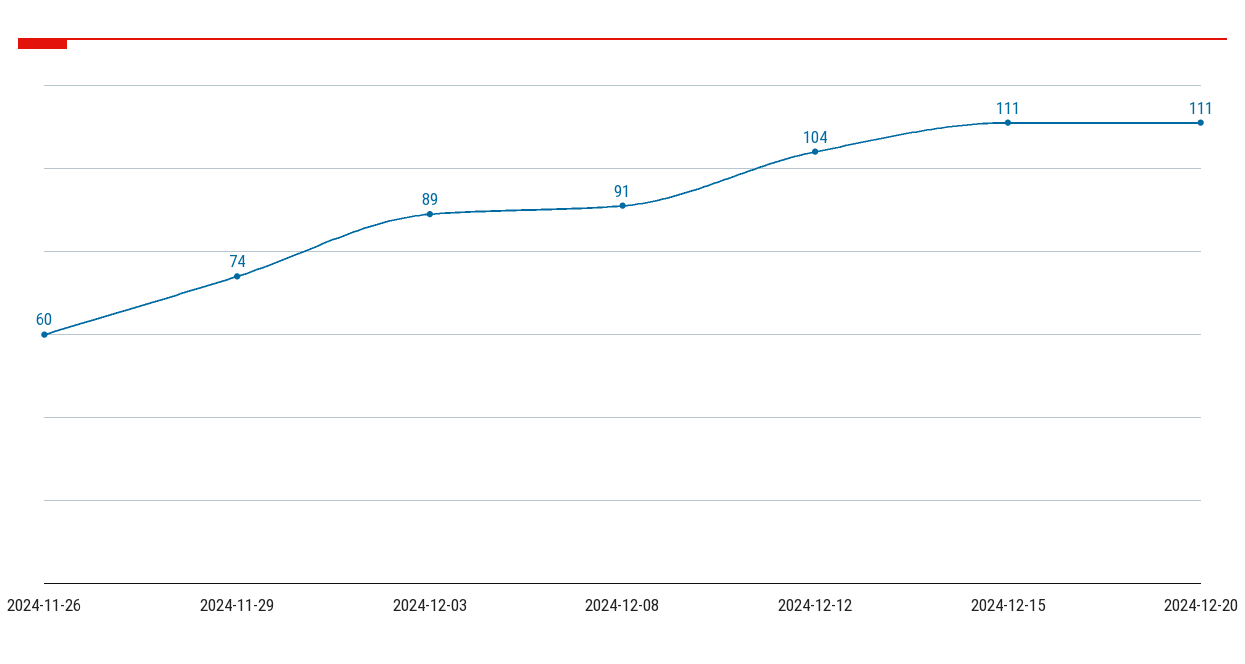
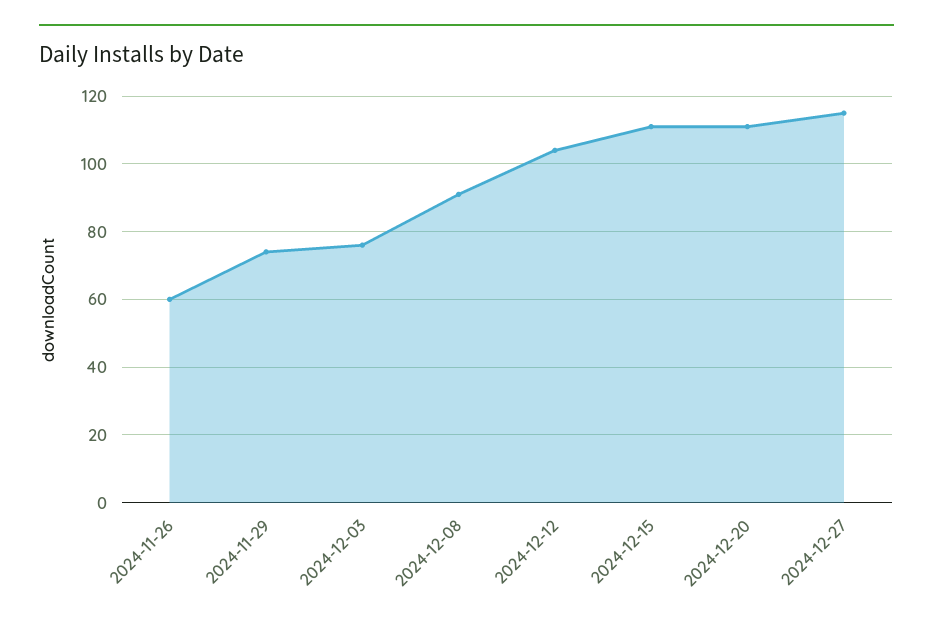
2024-12-03: 89 -> 75
2024-12-27: none -> 115

